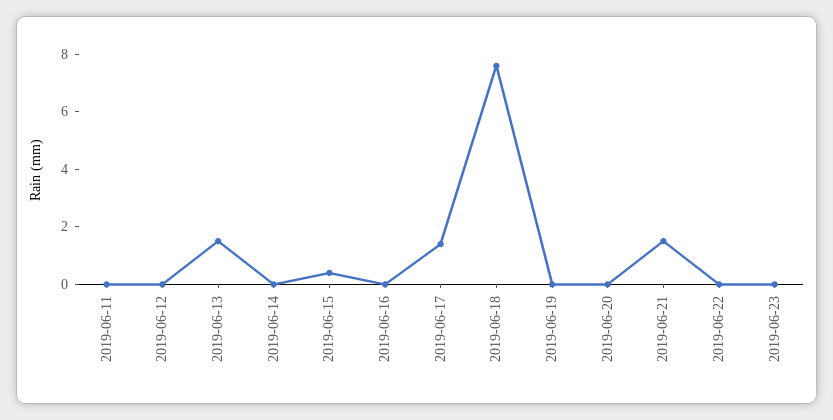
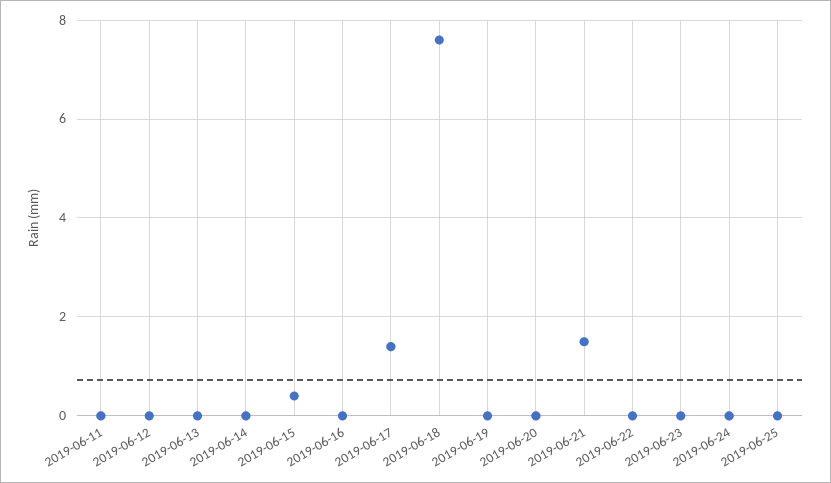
2019-06-13: 1.5 -> 0
2019-06-24: none -> 0
2019-06-25: none -> 0

